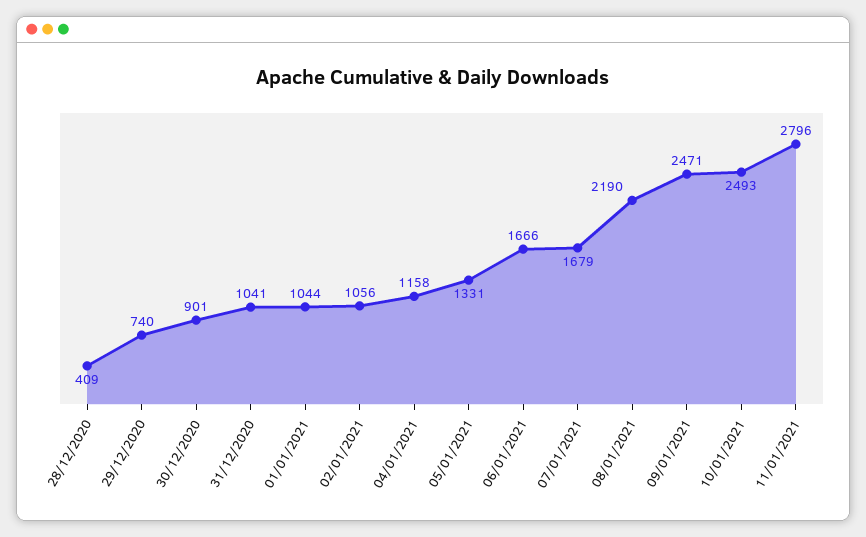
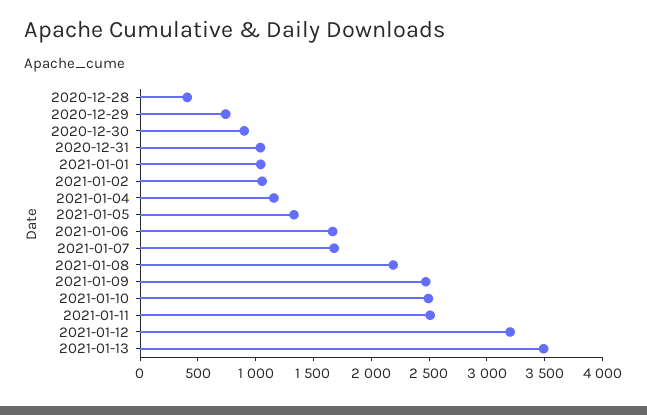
11/01/2021: 2796 -> 2500
2021-01-12: none -> 3200
2021-01-13: none -> 3500

